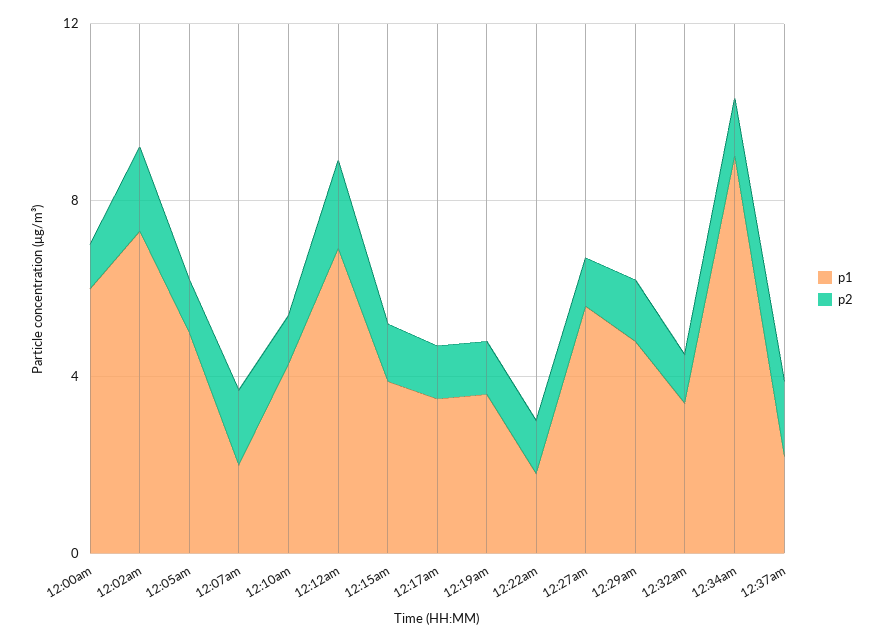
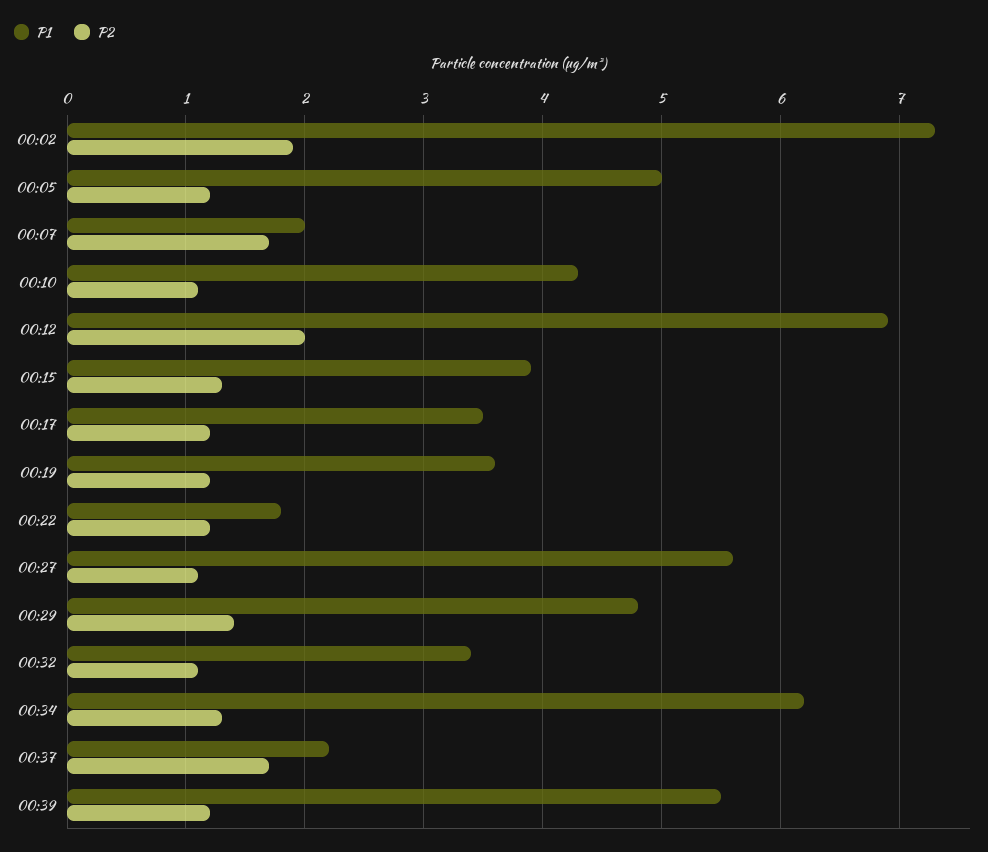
p1, 12:00am: 6 -> none
p2, 12:00am: 1 -> none
p1, 12:34am: 9 -> 6.2
p1, 00:39: none -> 5.5
p2, 00:39: none -> 1.2

